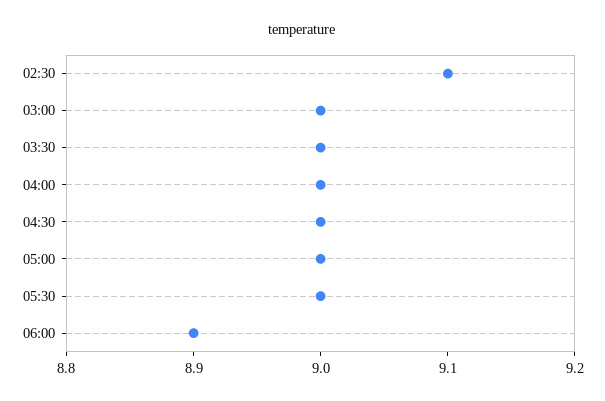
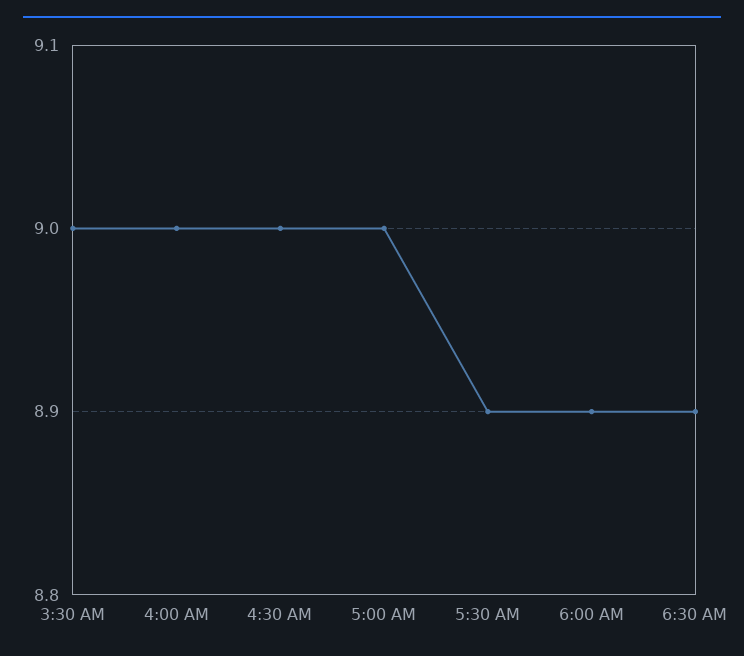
02:30: 9.1 -> none
03:00: 9 -> none
05:30: 9 -> 8.9
6:30 AM: none -> 8.9

